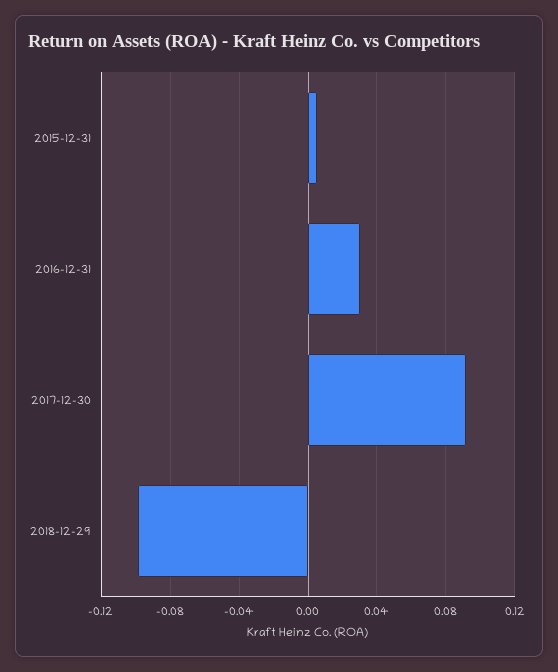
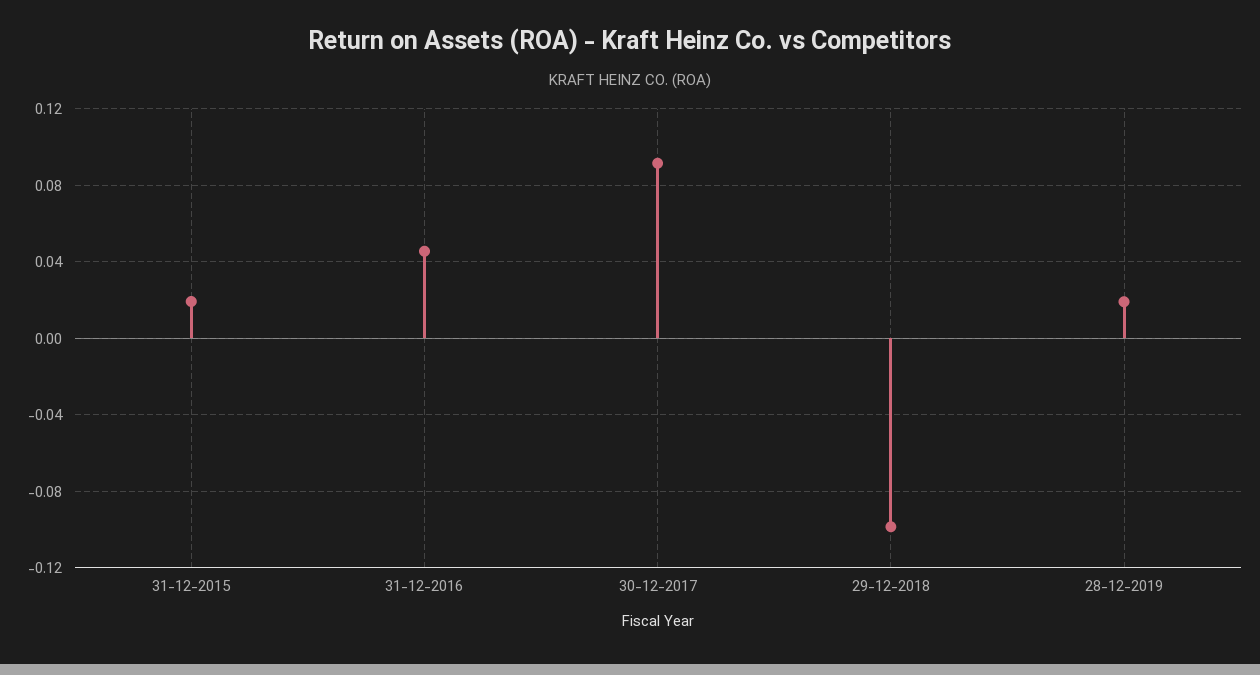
2015-12-31: 0.005 -> 0.02
2016-12-31: 0.03 -> 0.045
28-12-2019: none -> 0.02

